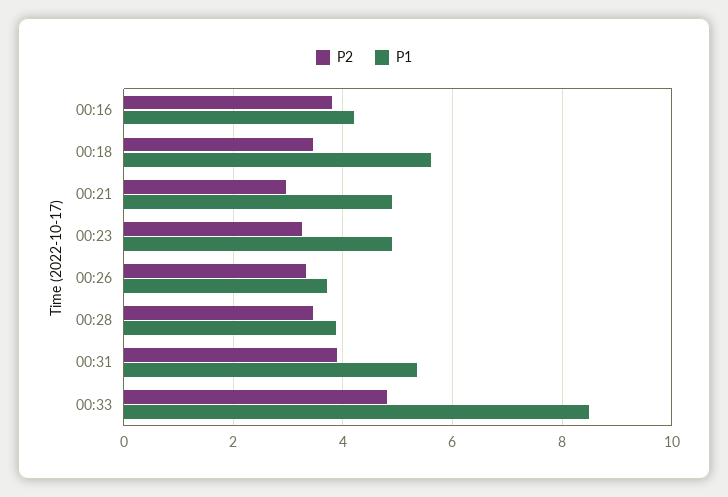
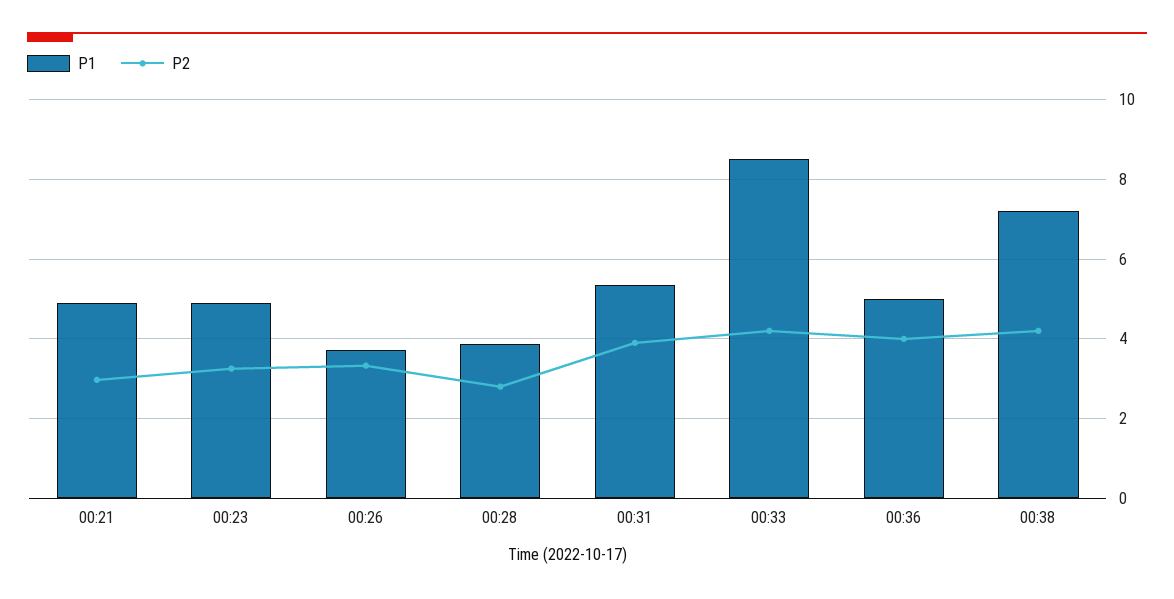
P2, 00:16: 3.8 -> none
P1, 00:16: 4.2 -> none
P2, 00:18: 3.4 -> none
P1, 00:18: 5.6 -> none
P2, 00:28: 3.4 -> 2.8
P2, 00:33: 4.8 -> 4.2
P1, 00:36: none -> 5
P2, 00:36: none -> 4
P1, 00:38: none -> 7.2
P2, 00:38: none -> 4.2

